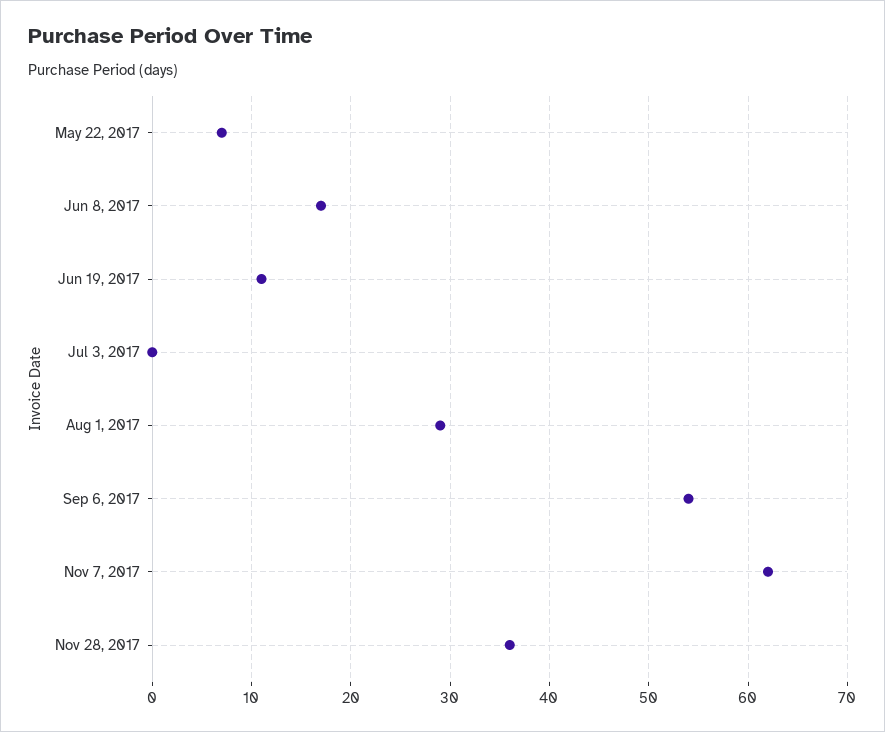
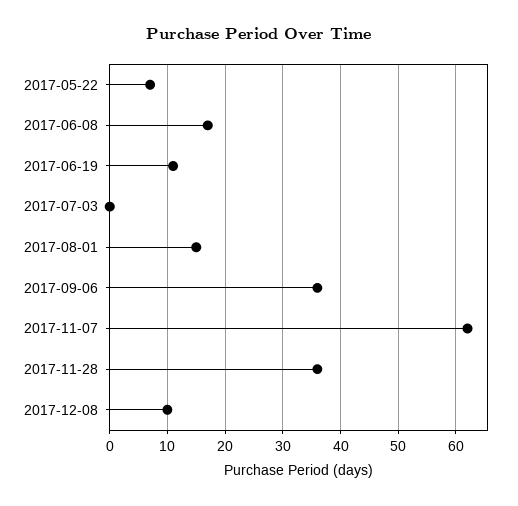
Aug 1, 2017: 29 -> 15
Sep 6, 2017: 54 -> 35
2017-12-08: none -> 10

